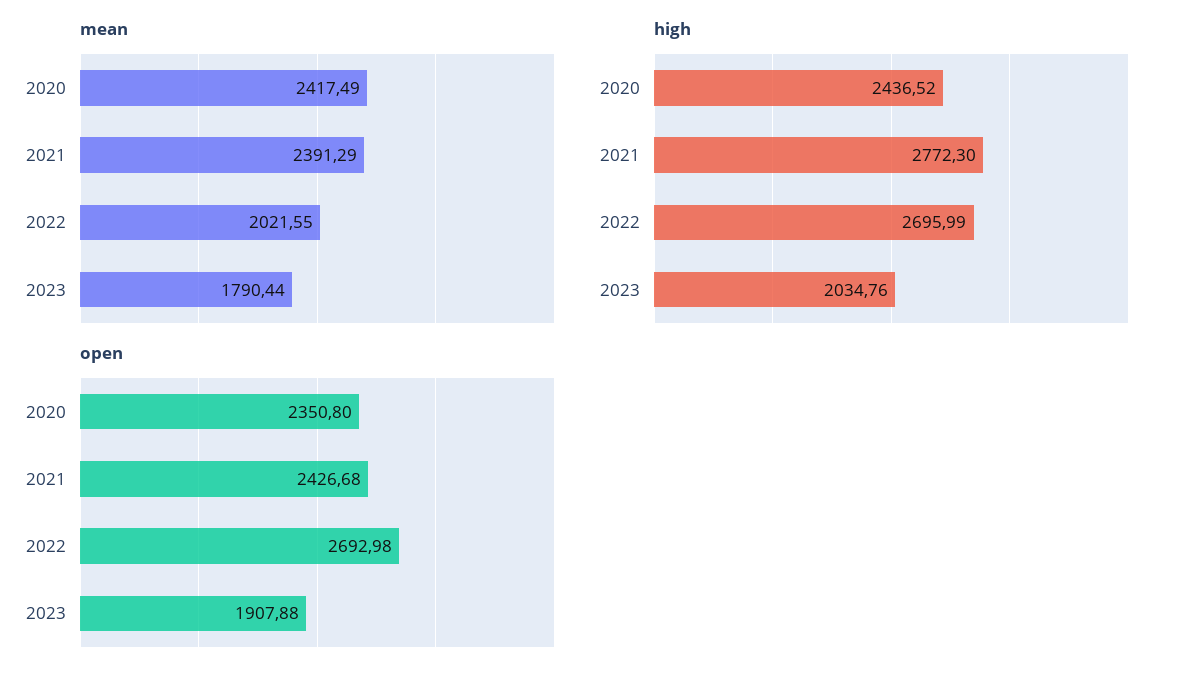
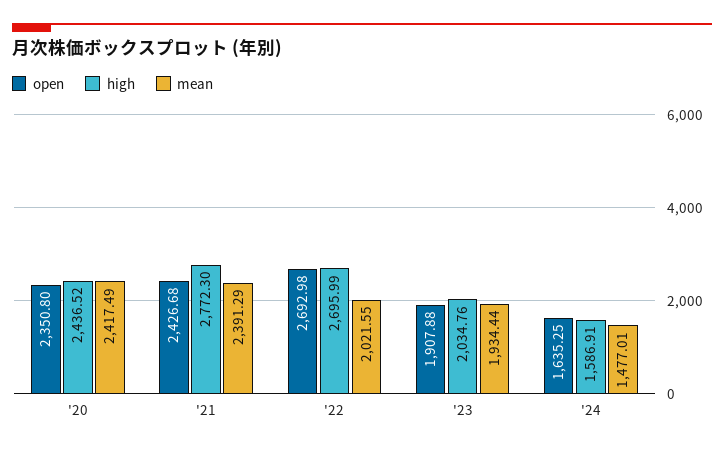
mean, 2023: 1790.44 -> 1934.44
open, '24: none -> 1635.25
high, '24: none -> 1586.91
mean, '24: none -> 1477.01

